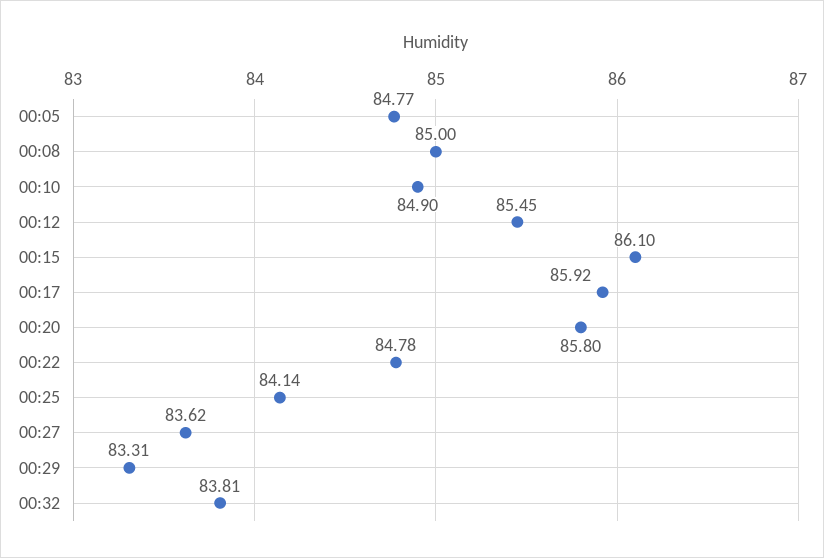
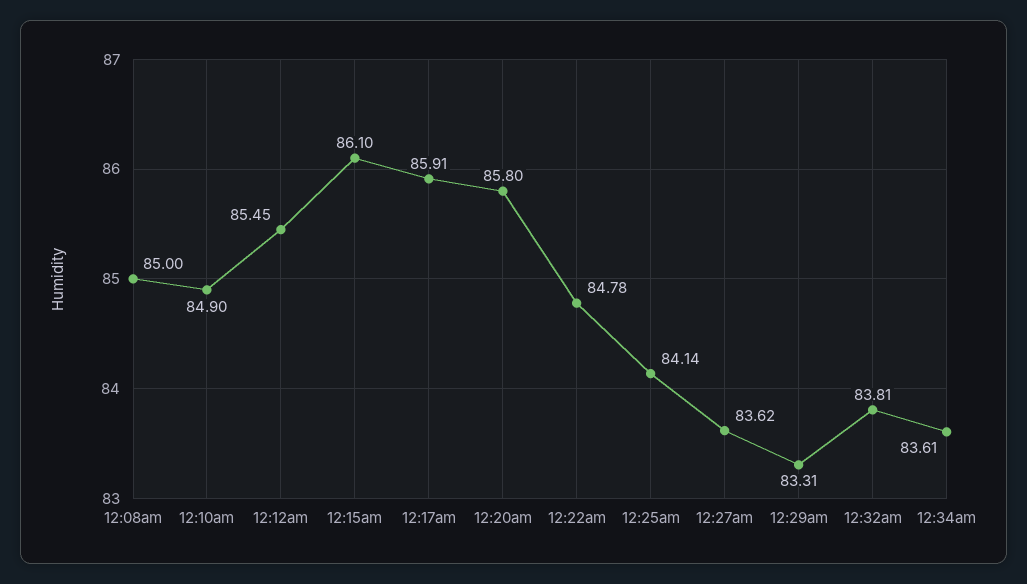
00:05: 84.77 -> none
00:17: 85.92 -> 85.91
12:34am: none -> 83.61

